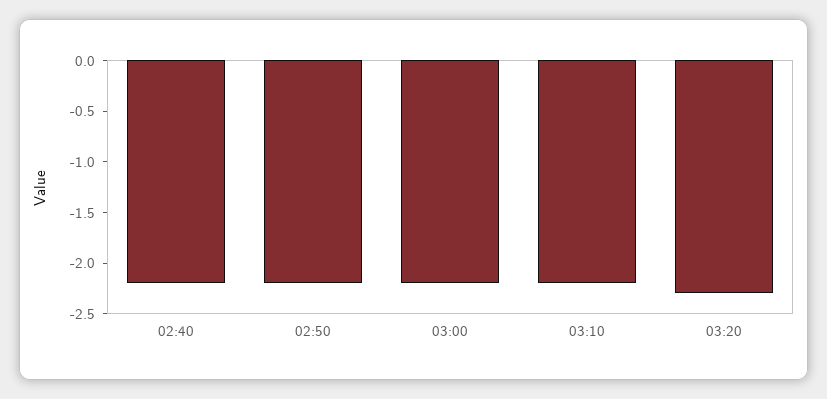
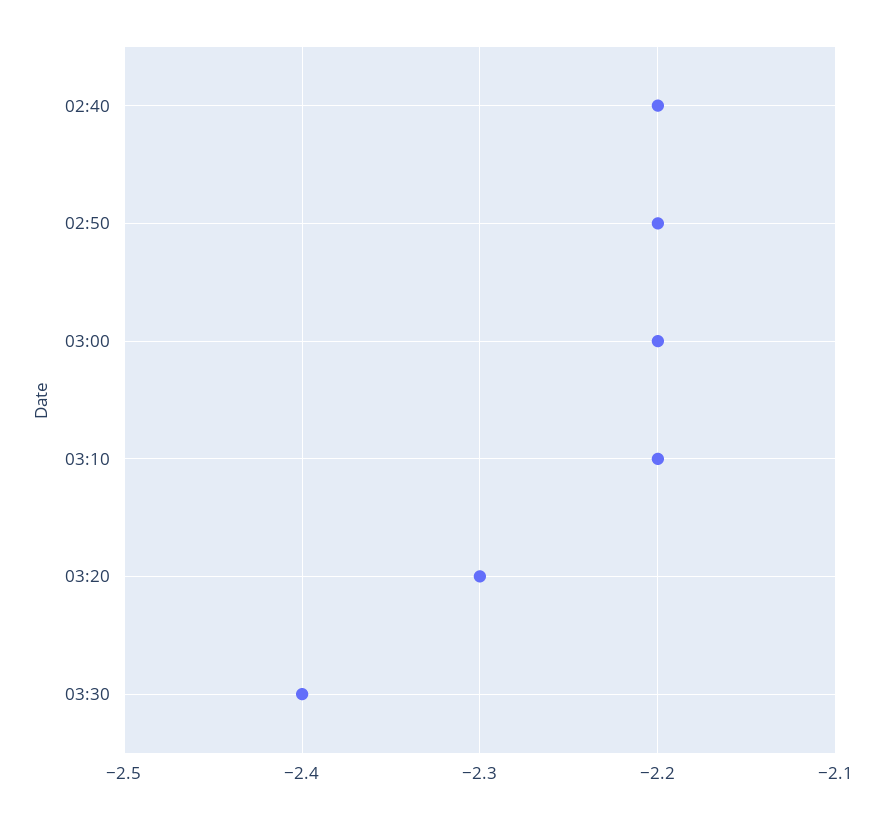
03:30: none -> -2.4

